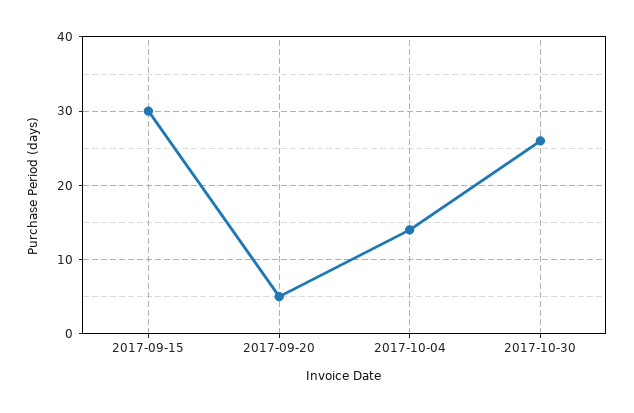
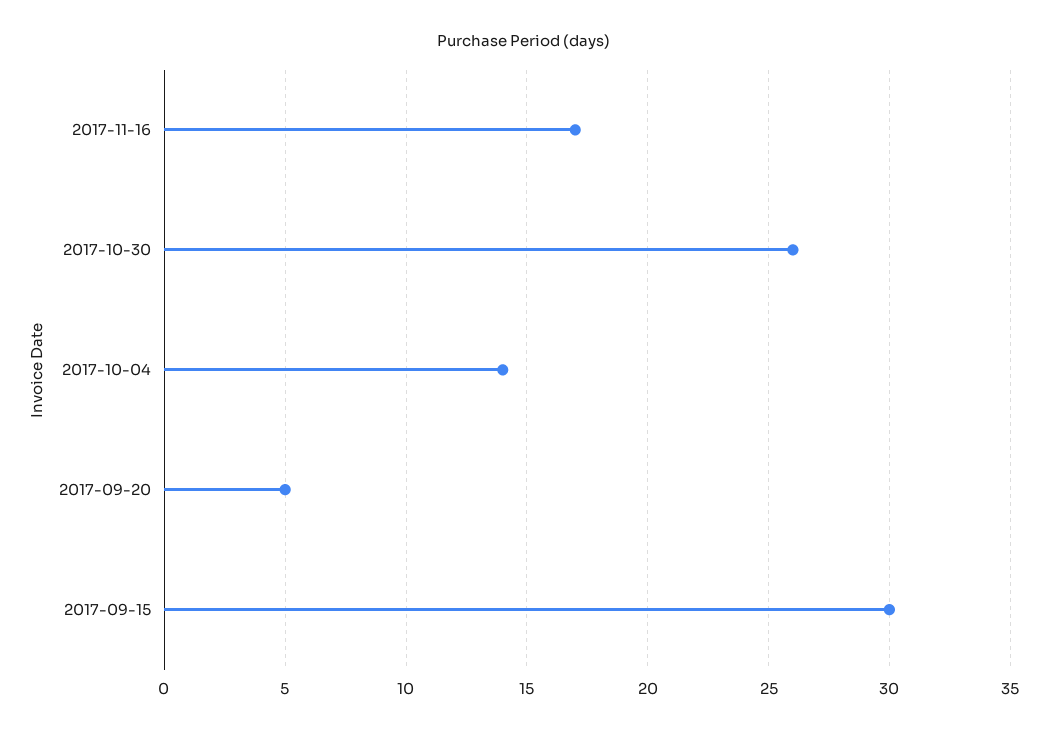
2017-11-16: none -> 17

